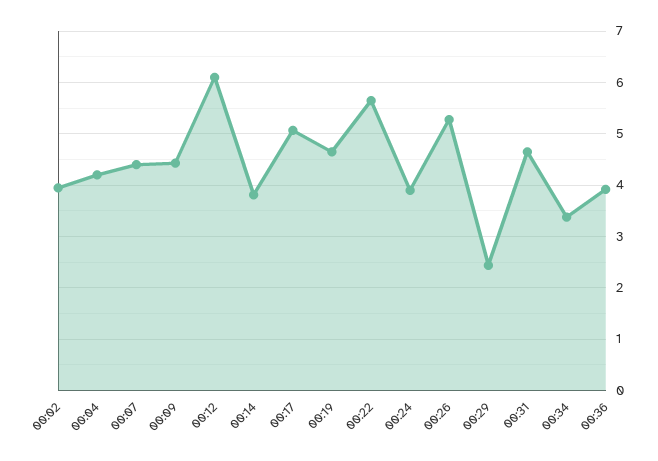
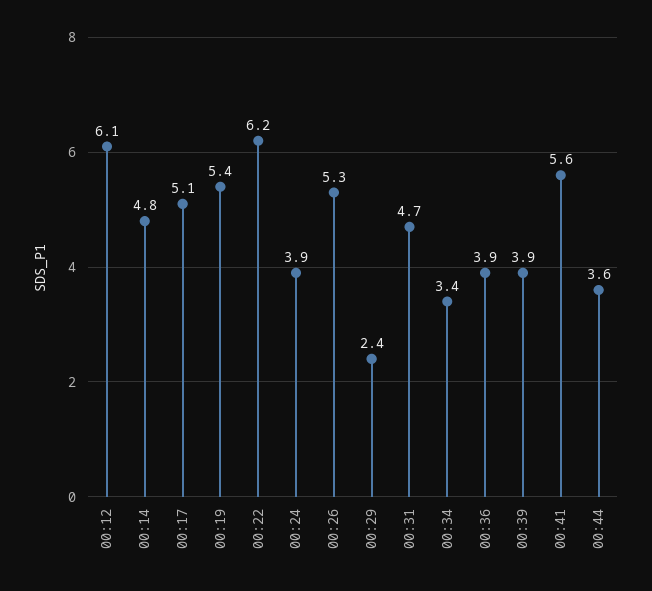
00:02: 4 -> none
00:04: 4.2 -> none
00:07: 4.4 -> none
00:09: 4.4 -> none
00:14: 3.8 -> 4.8
00:19: 4.6 -> 5.4
00:22: 5.6 -> 6.2
00:39: none -> 3.9
00:41: none -> 5.6
00:44: none -> 3.6

